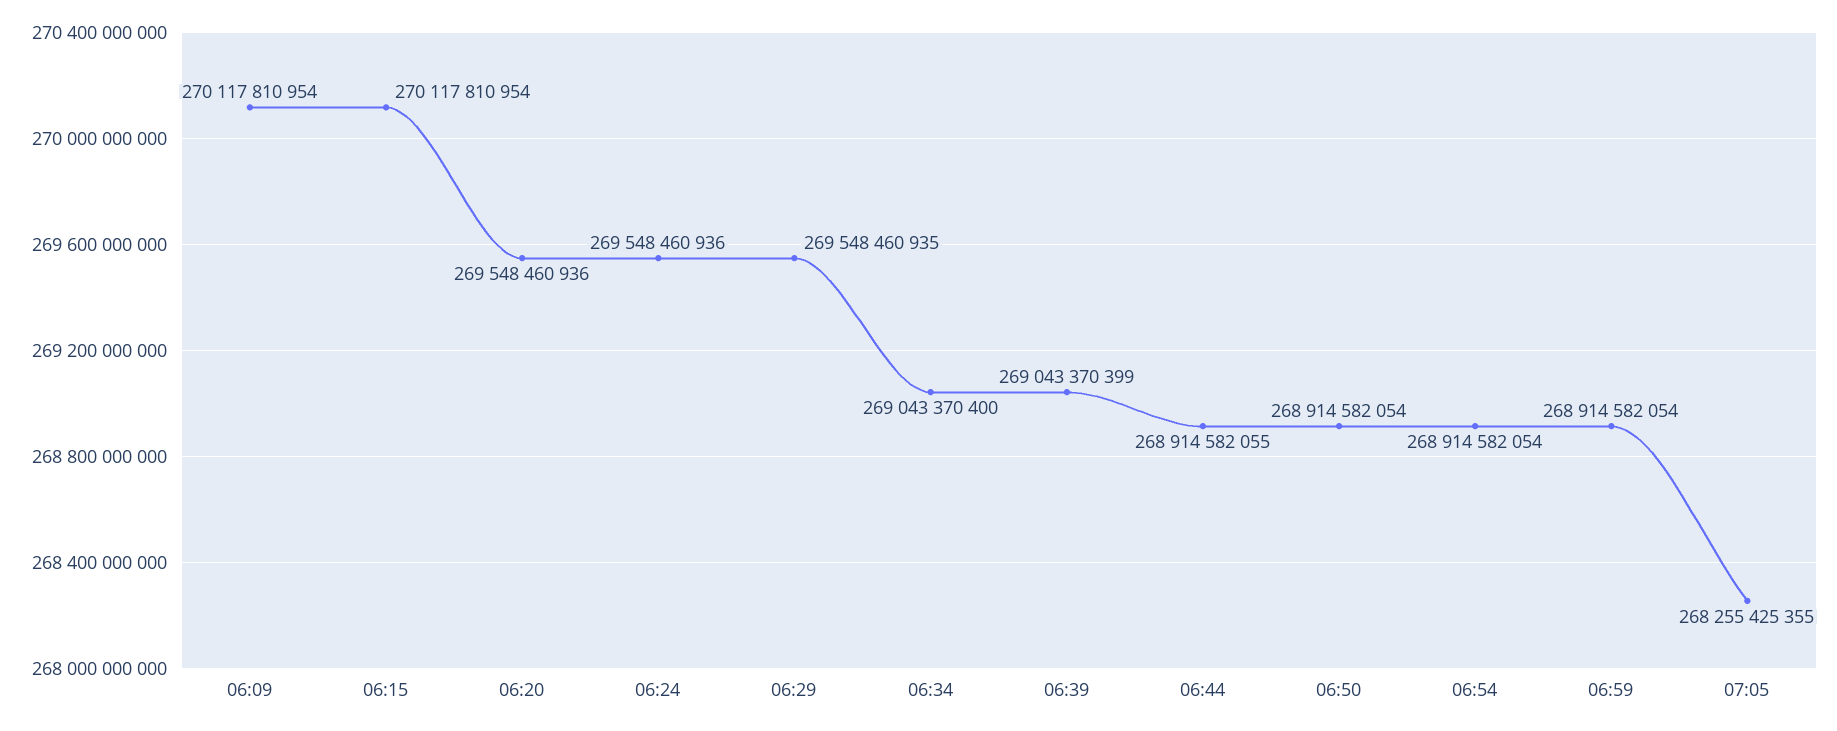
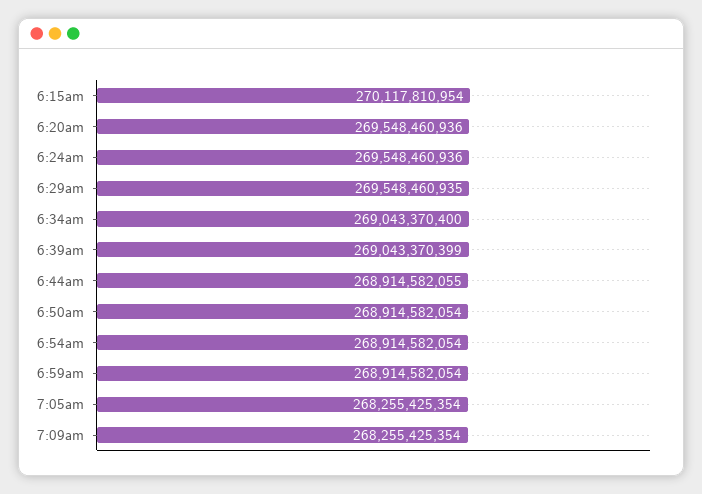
06:09: 270117810954 -> none
07:05: 268255425355 -> 268255425354
7:09am: none -> 268255425354

